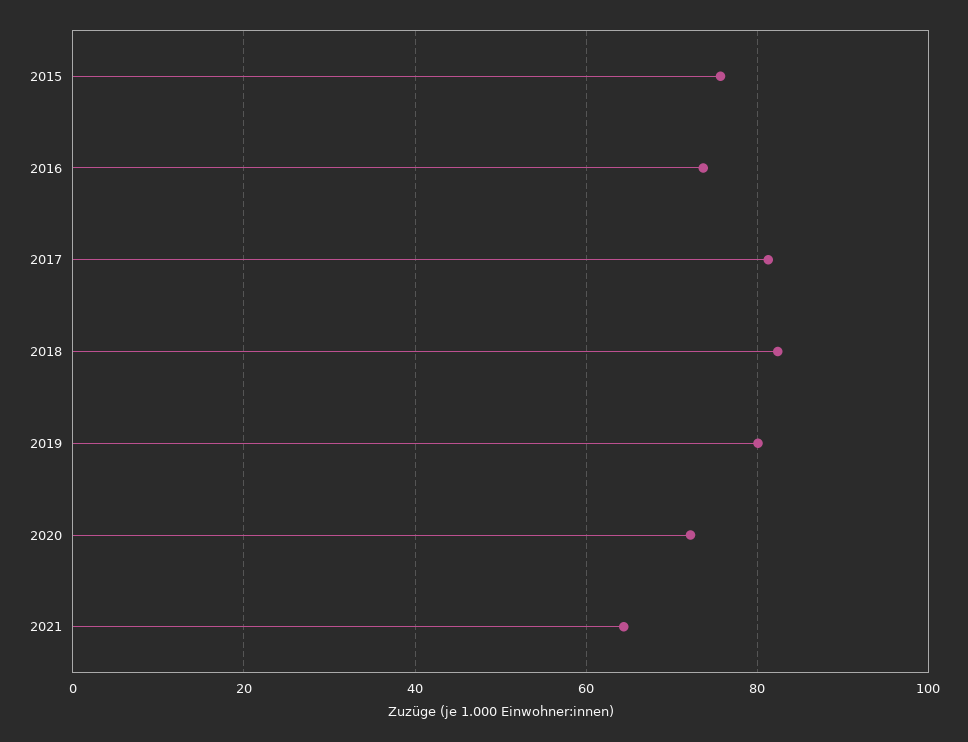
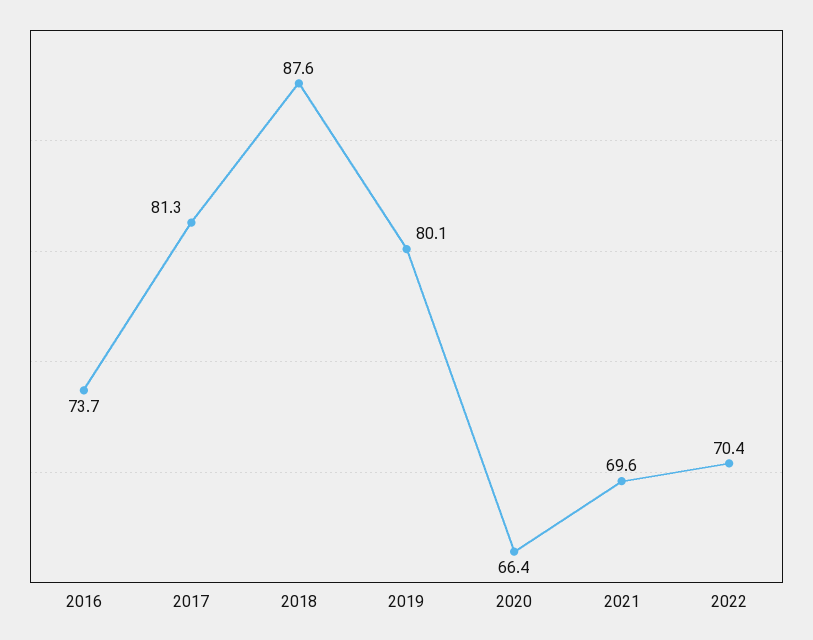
2015: 76 -> none
2018: 82 -> 87.6
2020: 72 -> 66.4
2021: 64 -> 69.6
2022: none -> 70.4

